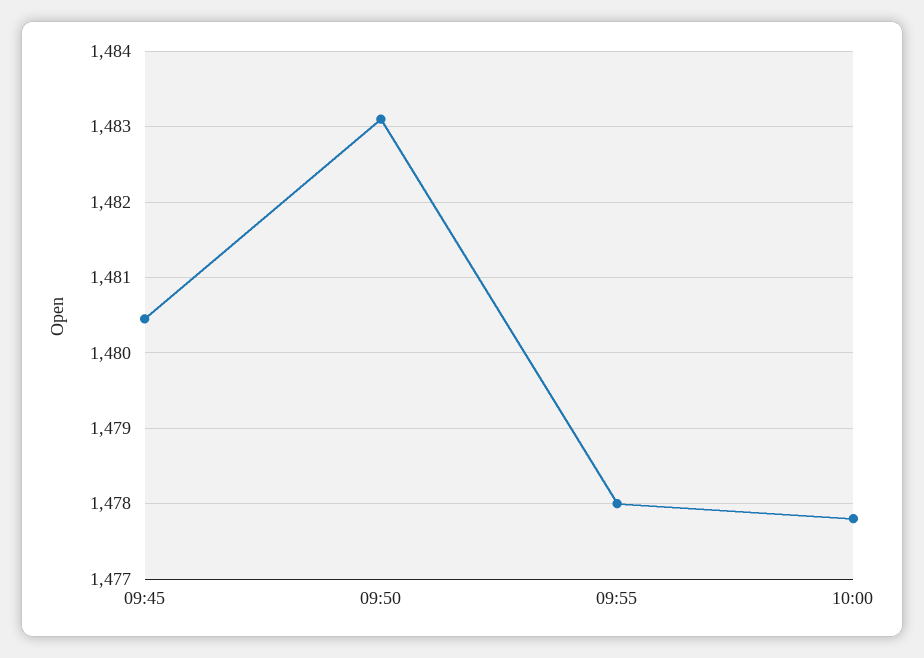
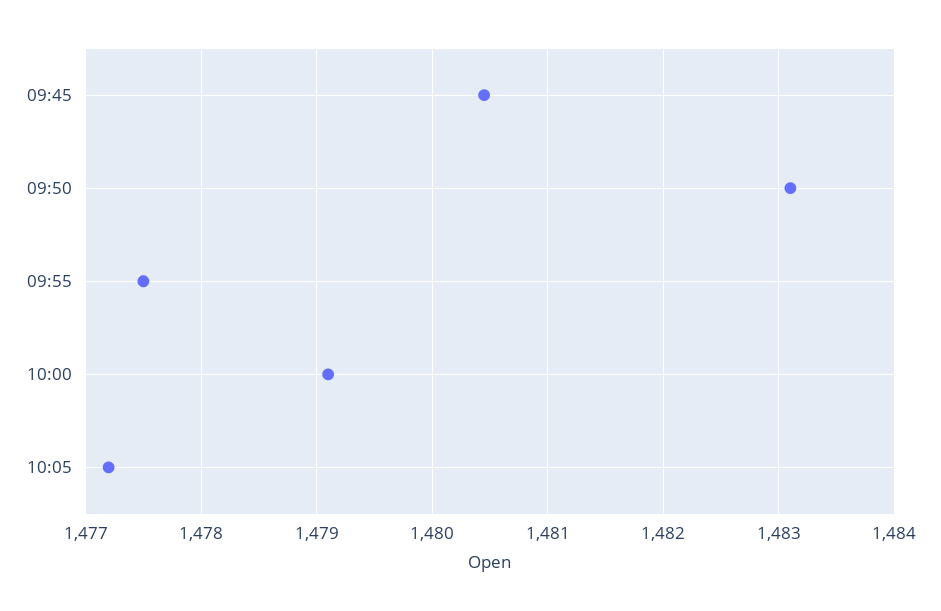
09:55: 1478 -> 1477.5
10:00: 1477.8 -> 1479.1
10:05: none -> 1477.2

